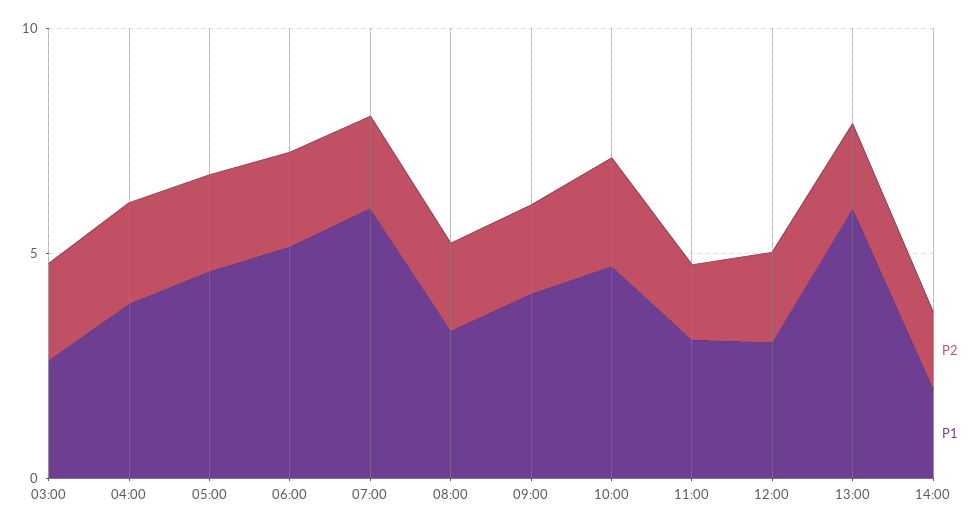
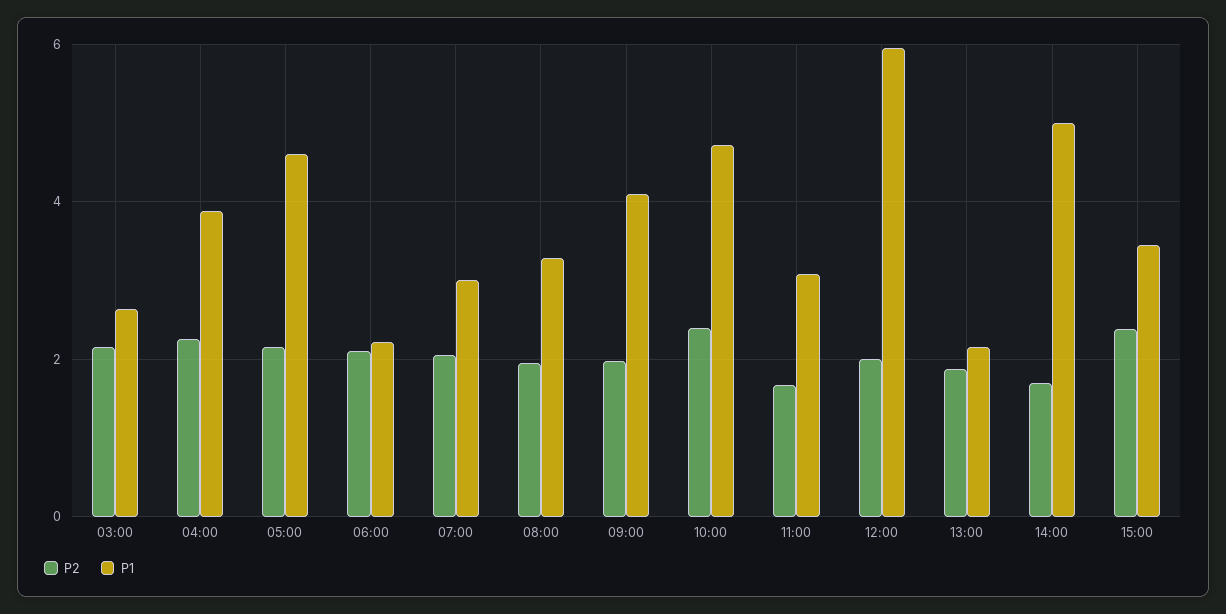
P1, 06:00: 5 -> 2.2
P1, 07:00: 6 -> 3
P1, 12:00: 3 -> 6
P1, 13:00: 6 -> 2.2
P1, 14:00: 2 -> 5
P2, 15:00: none -> 2.4
P1, 15:00: none -> 3.4

